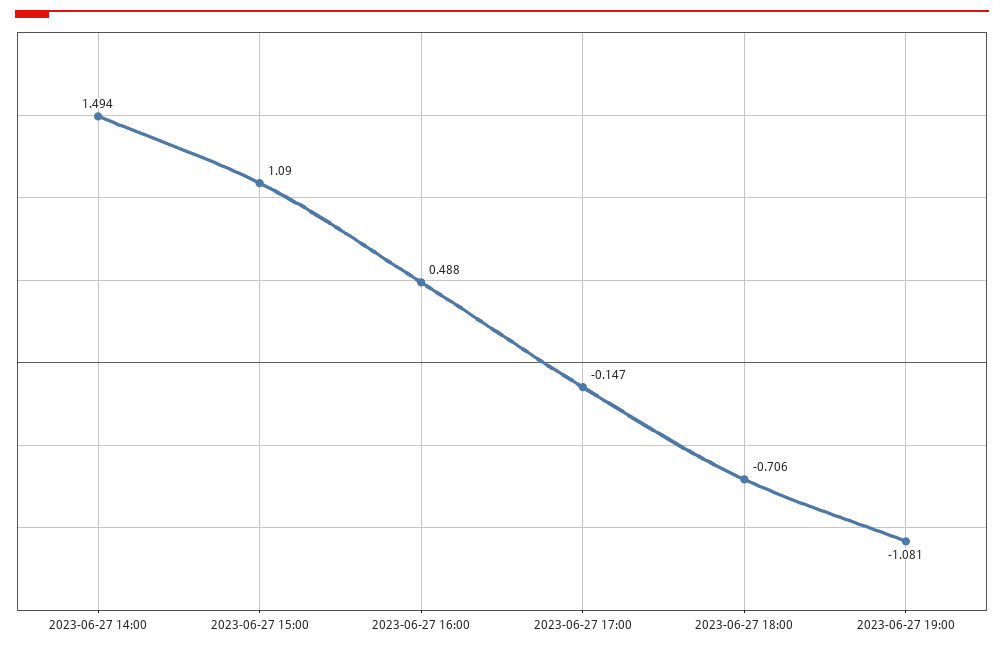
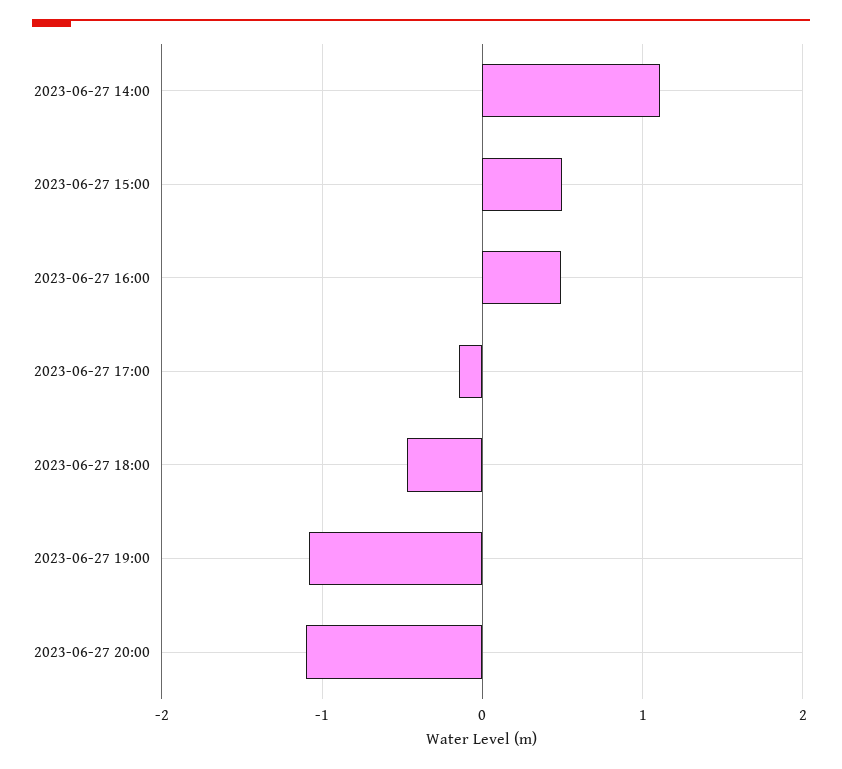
2023-06-27 14:00: 1.494 -> 1.1
2023-06-27 15:00: 1.09 -> 0.5
2023-06-27 18:00: -0.706 -> -0.5
2023-06-27 20:00: none -> -1.1

